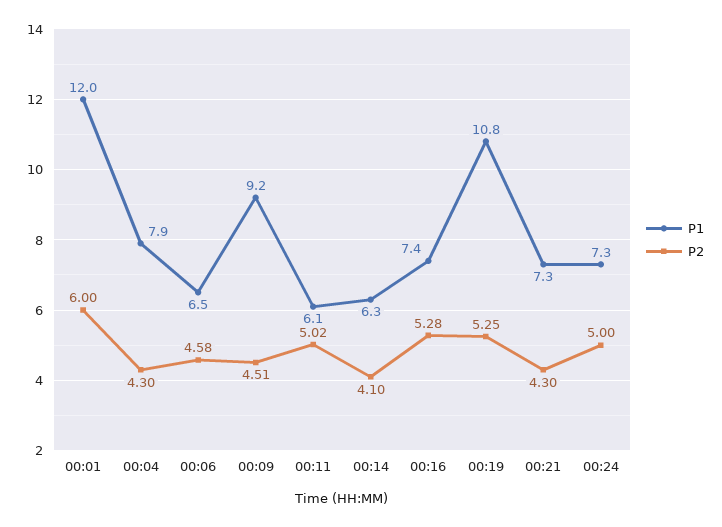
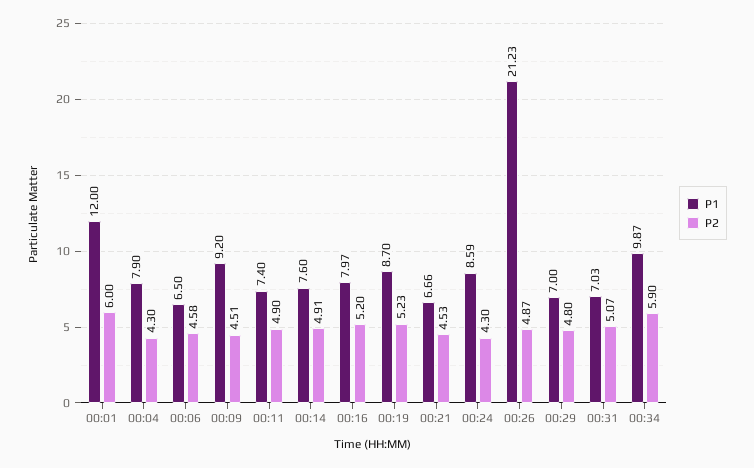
P1, 00:11: 6.1 -> 7.4
P2, 00:11: 5.02 -> 4.9
P1, 00:14: 6.3 -> 7.6
P2, 00:14: 4.1 -> 4.91
P1, 00:16: 7.4 -> 7.97
P2, 00:16: 5.28 -> 5.2
P1, 00:19: 10.8 -> 8.7
P2, 00:19: 5.25 -> 5.23
P1, 00:21: 7.3 -> 6.66
P2, 00:21: 4.3 -> 4.53
P1, 00:24: 7.3 -> 8.59
P2, 00:24: 5 -> 4.3
P1, 00:26: none -> 21.23
P2, 00:26: none -> 4.87
P1, 00:29: none -> 7
P2, 00:29: none -> 4.8
P1, 00:31: none -> 7.03
P2, 00:31: none -> 5.07
P1, 00:34: none -> 9.87
P2, 00:34: none -> 5.9

